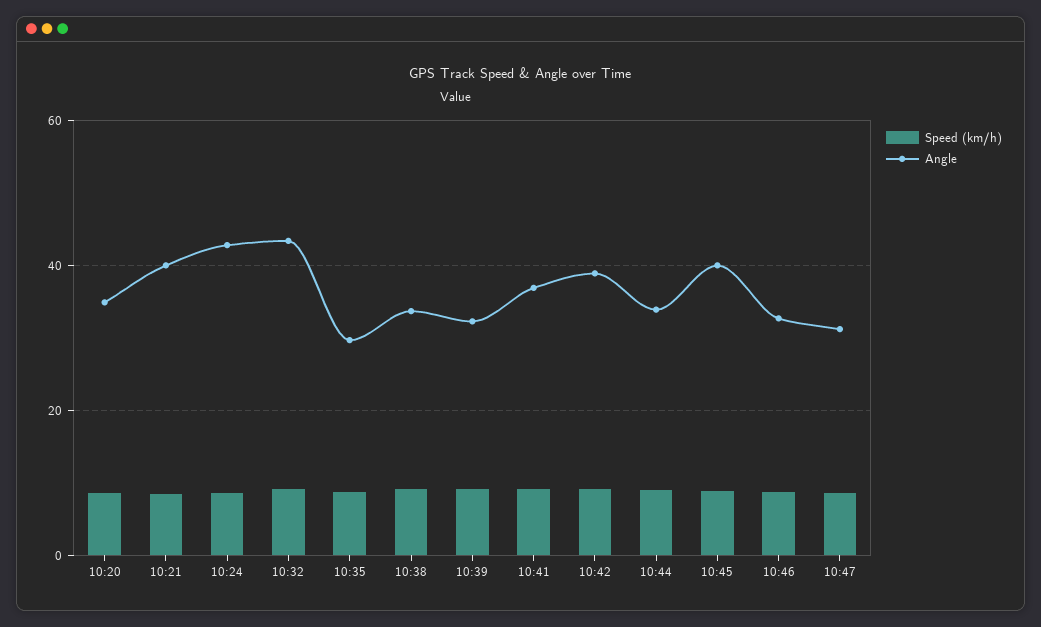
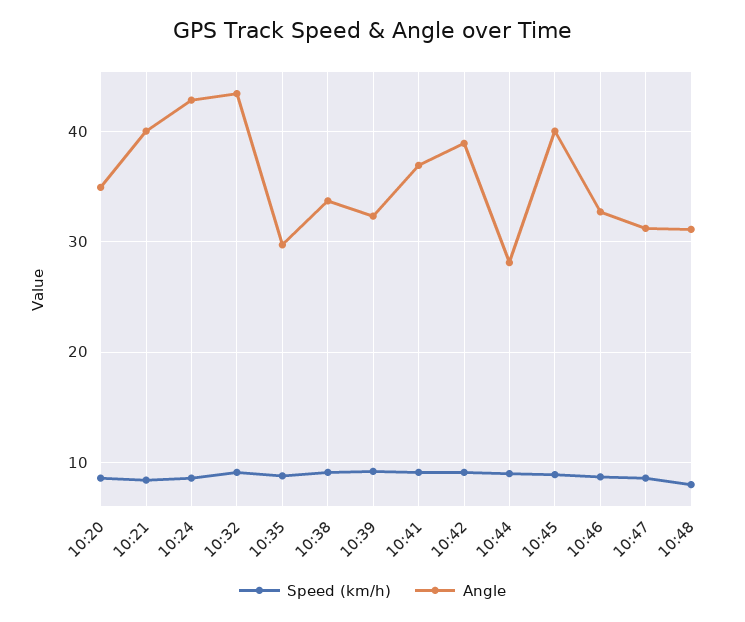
Angle, 10:44: 34 -> 28
Speed (km/h), 10:48: none -> 8
Angle, 10:48: none -> 31

